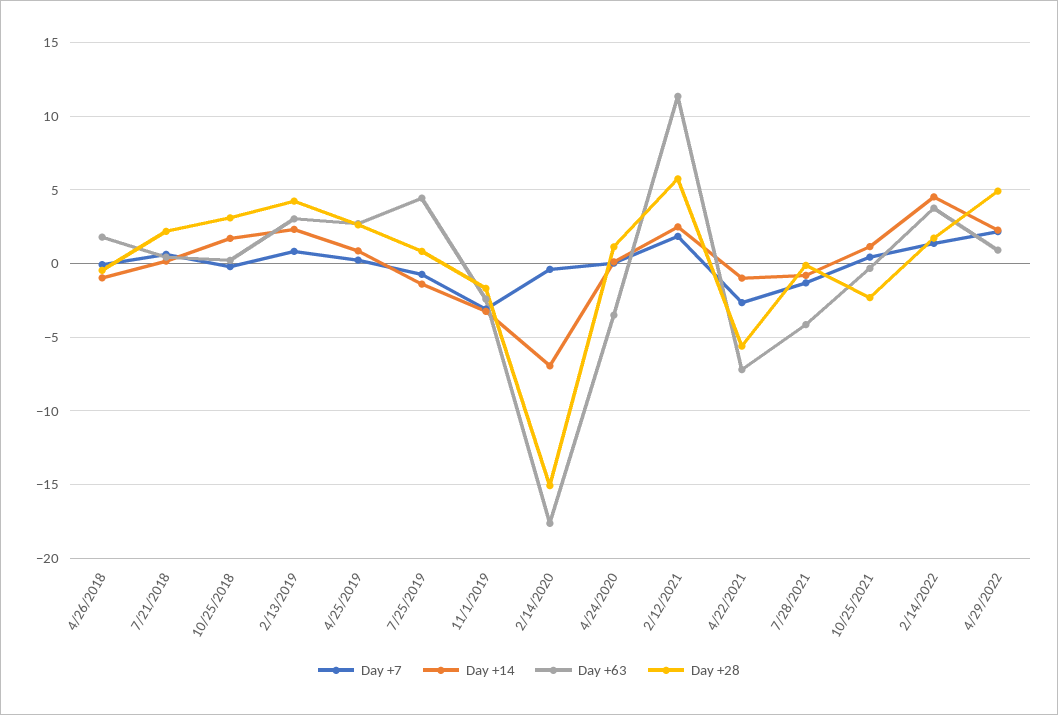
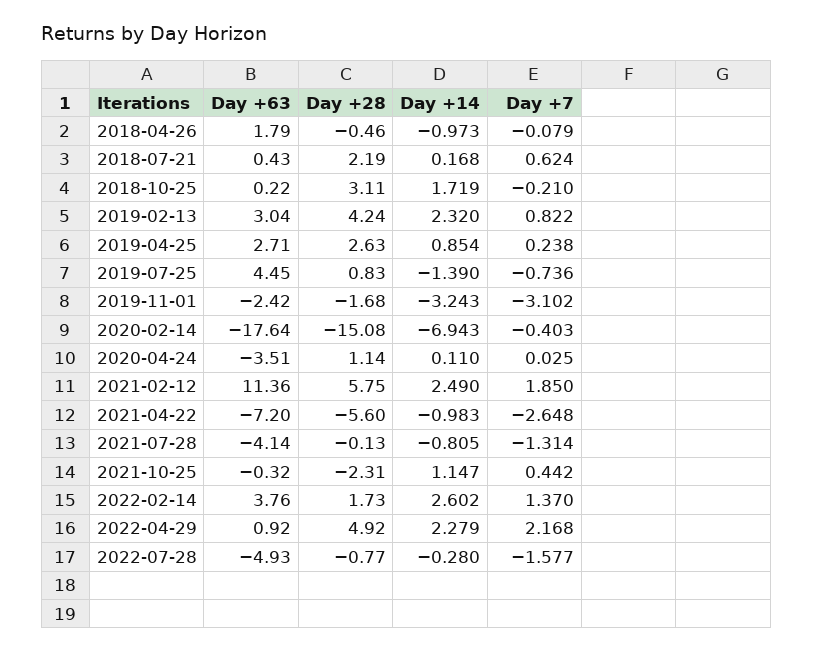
Day +14, 2/14/2022: 4.5 -> 2.602
Day +63, 2022-07-28: none -> -4.93
Day +28, 2022-07-28: none -> -0.77
Day +14, 2022-07-28: none -> -0.28
Day +7, 2022-07-28: none -> -1.577

